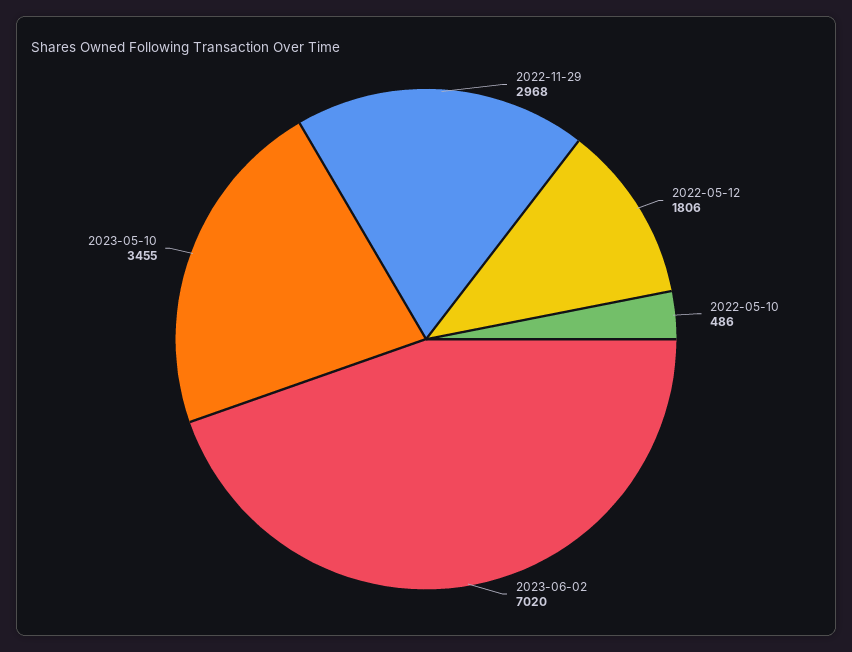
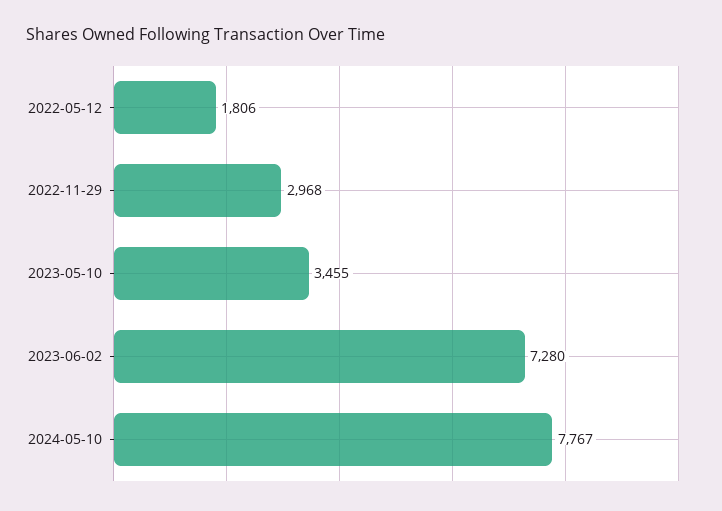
2022-05-10: 486 -> none
2023-06-02: 7020 -> 7280
2024-05-10: none -> 7767

